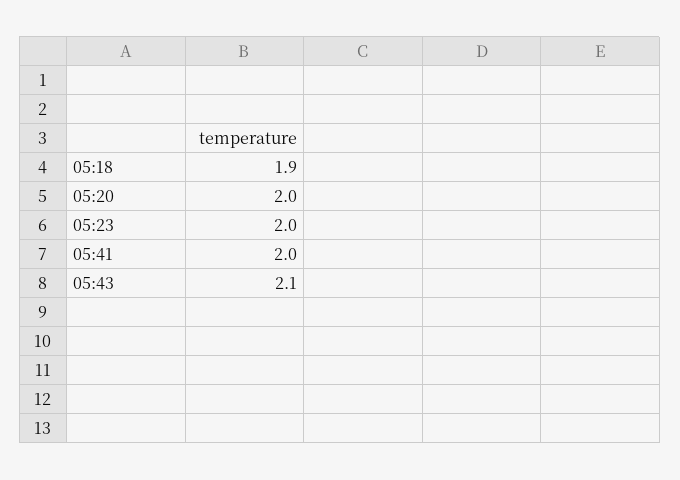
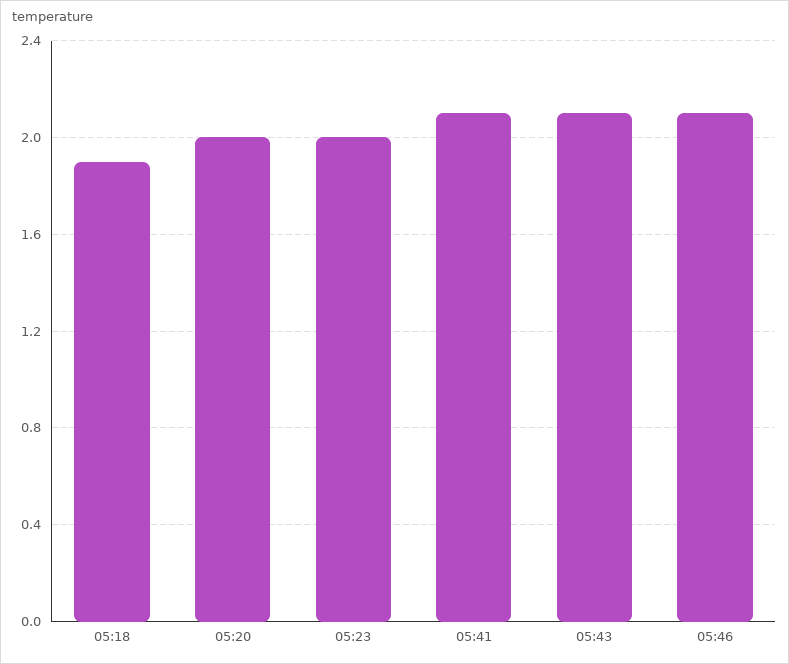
05:41: 2 -> 2.1
05:46: none -> 2.1

